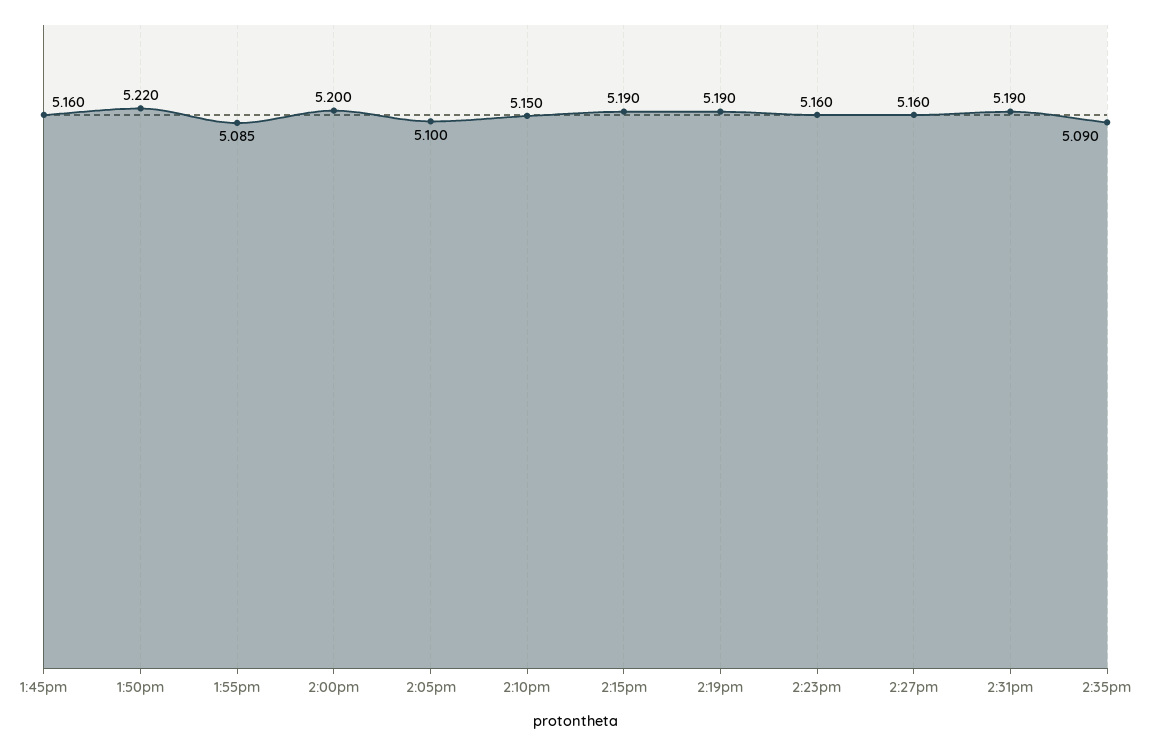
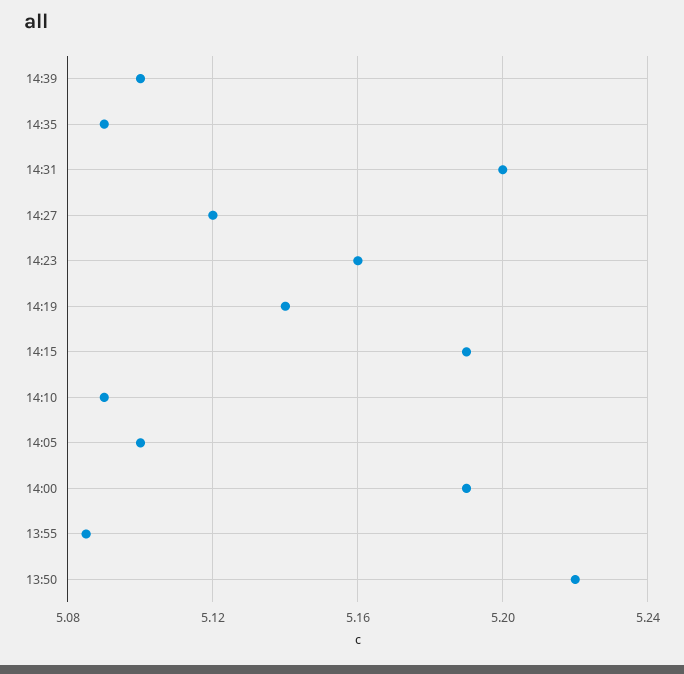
1:45pm: 5.16 -> none
2:00pm: 5.2 -> 5.19
2:10pm: 5.15 -> 5.09
2:19pm: 5.19 -> 5.14
2:27pm: 5.16 -> 5.12
2:31pm: 5.19 -> 5.2
14:39: none -> 5.1

